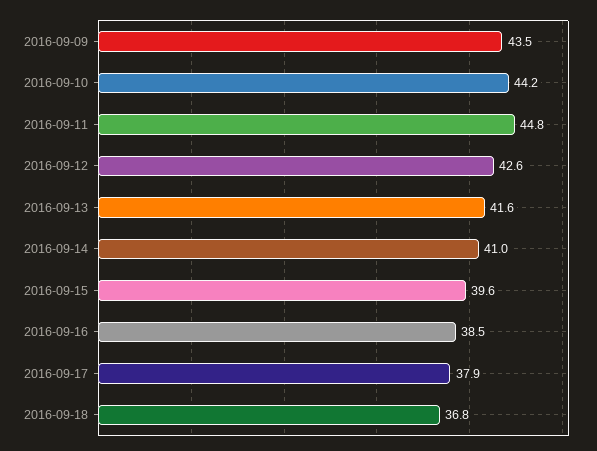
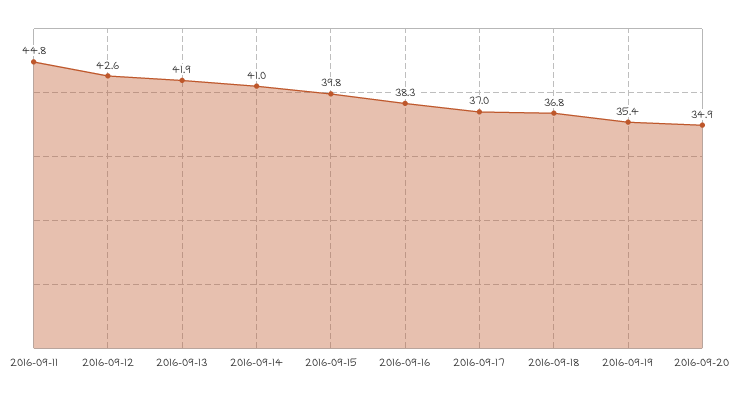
2016-09-09: 43.5 -> none
2016-09-10: 44.2 -> none
2016-09-13: 41.6 -> 41.9
2016-09-15: 39.6 -> 39.8
2016-09-16: 38.5 -> 38.3
2016-09-17: 37.9 -> 37
2016-09-19: none -> 35.4
2016-09-20: none -> 34.9

